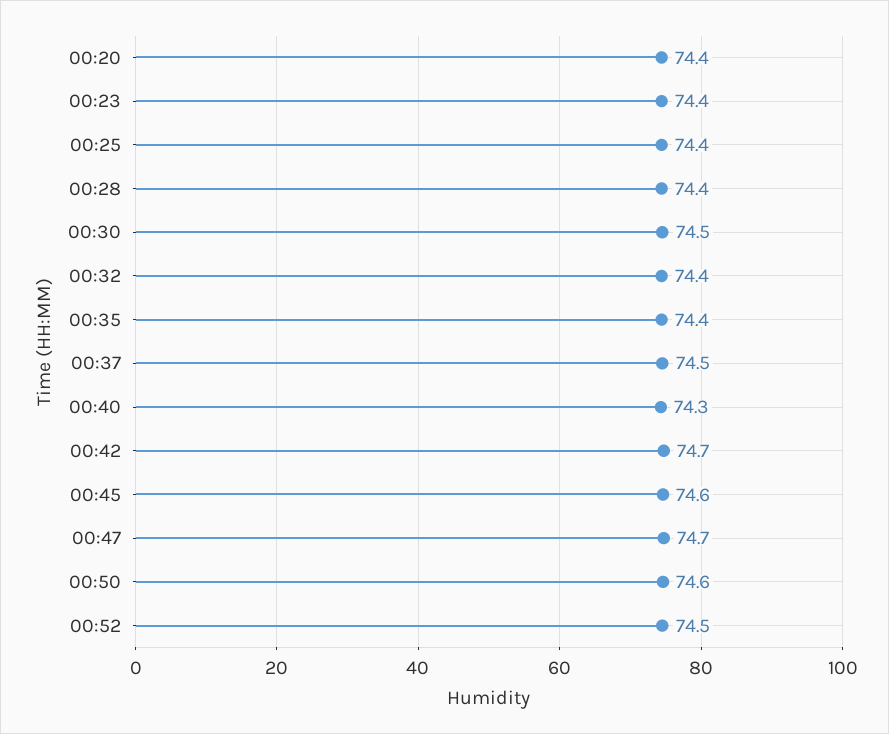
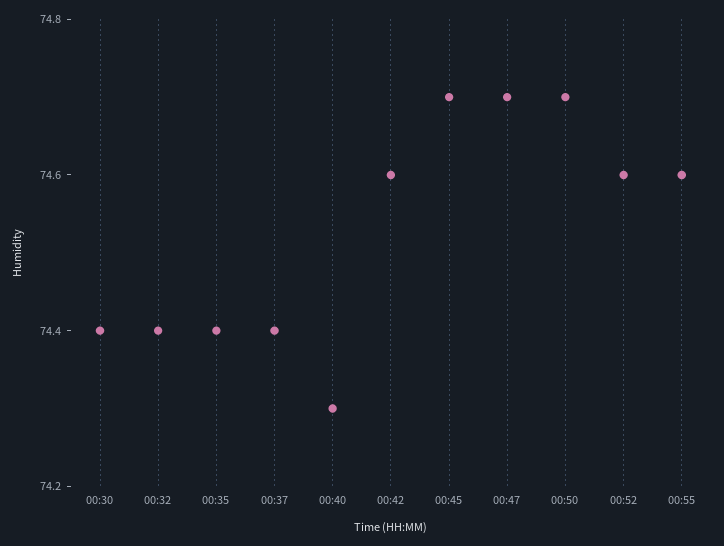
00:20: 74.4 -> none
00:23: 74.4 -> none
00:25: 74.4 -> none
00:28: 74.4 -> none
00:30: 74.5 -> 74.4
00:37: 74.5 -> 74.4
00:42: 74.7 -> 74.6
00:45: 74.6 -> 74.7
00:50: 74.6 -> 74.7
00:52: 74.5 -> 74.6
00:55: none -> 74.6

